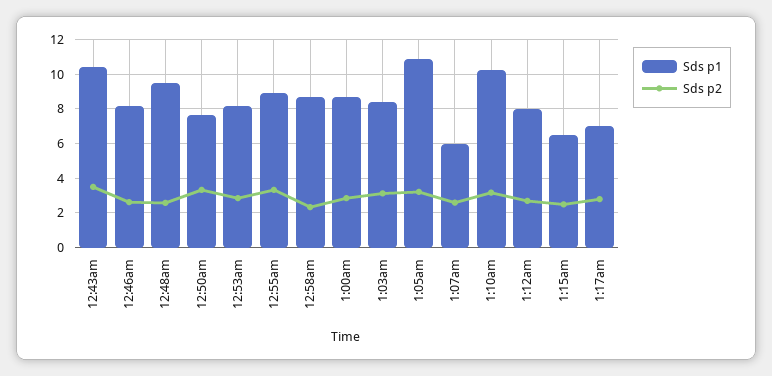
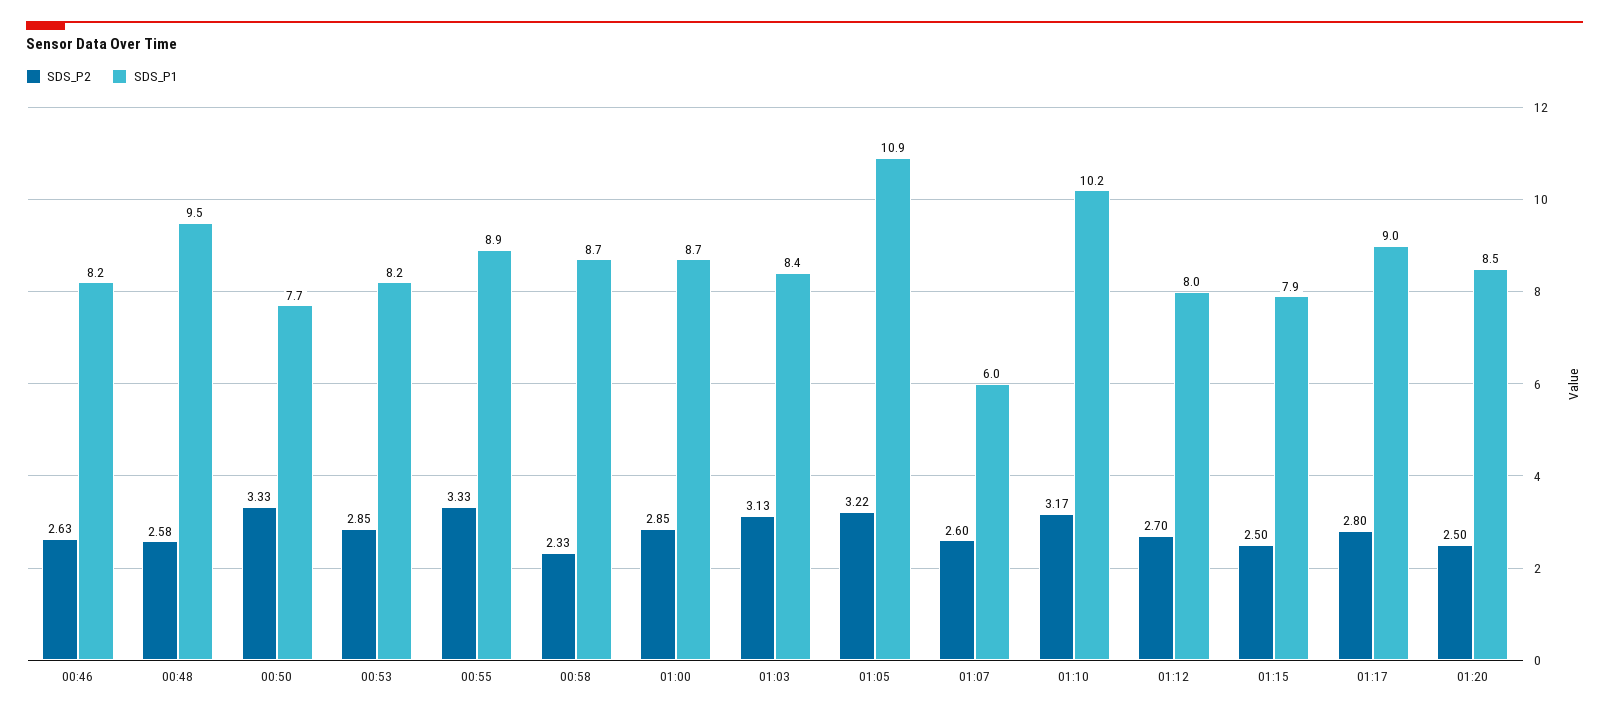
Sds p1, 12:43am: 10.5 -> none
Sds p2, 12:43am: 3.5 -> none
Sds p1, 1:15am: 6.5 -> 7.9
Sds p1, 1:17am: 7 -> 9
Sds p2, 01:20: none -> 2.5
Sds p1, 01:20: none -> 8.5

